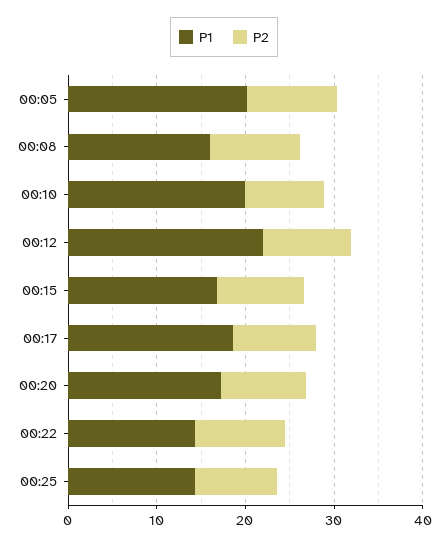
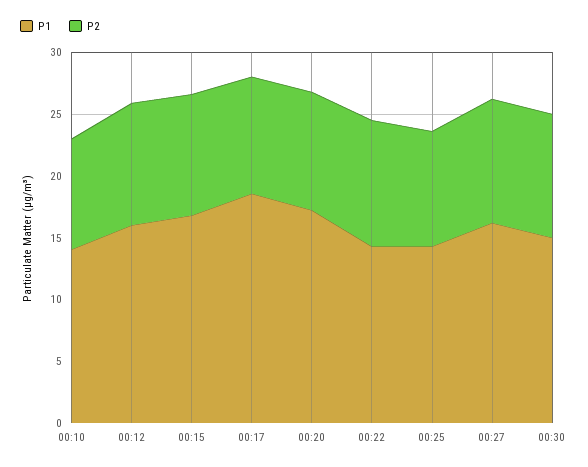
P1, 00:05: 20 -> none
P2, 00:05: 10 -> none
P1, 00:08: 16 -> none
P2, 00:08: 10 -> none
P1, 00:10: 20 -> 14
P1, 00:12: 22 -> 16
P1, 00:27: none -> 16
P2, 00:27: none -> 10
P1, 00:30: none -> 15
P2, 00:30: none -> 10

